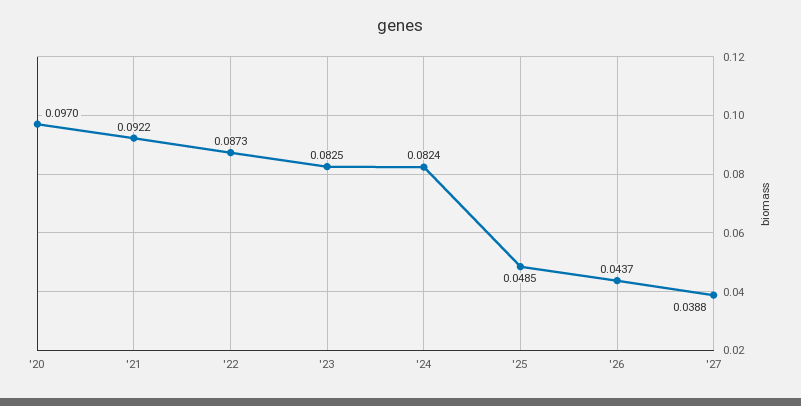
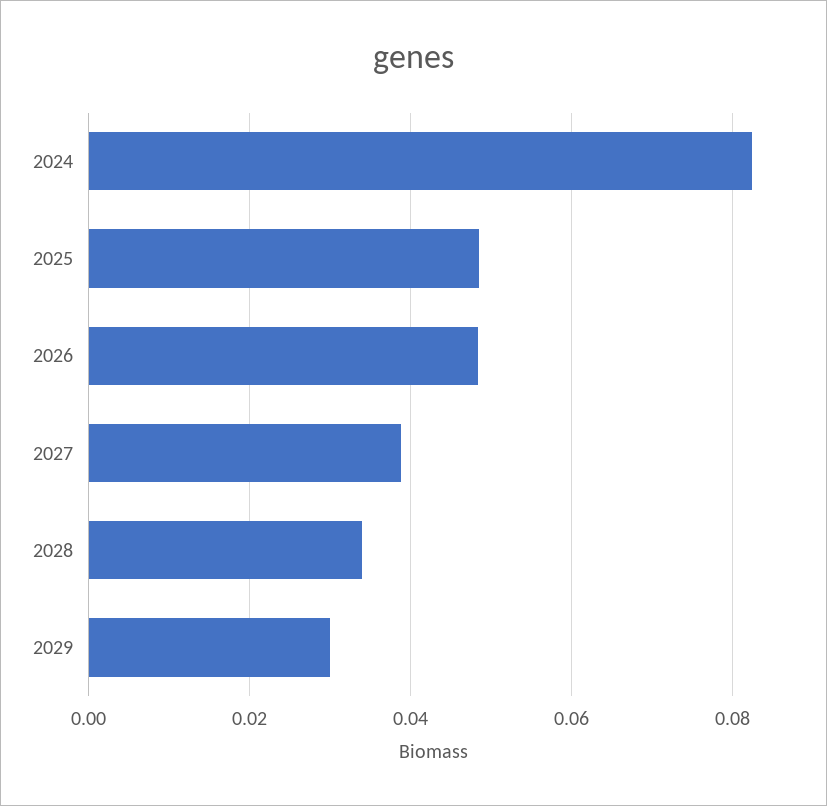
'20: 0.097 -> none
'21: 0.0922 -> none
'22: 0.0873 -> none
'23: 0.0825 -> none
'26: 0.0437 -> 0.048
2028: none -> 0.034
2029: none -> 0.03

